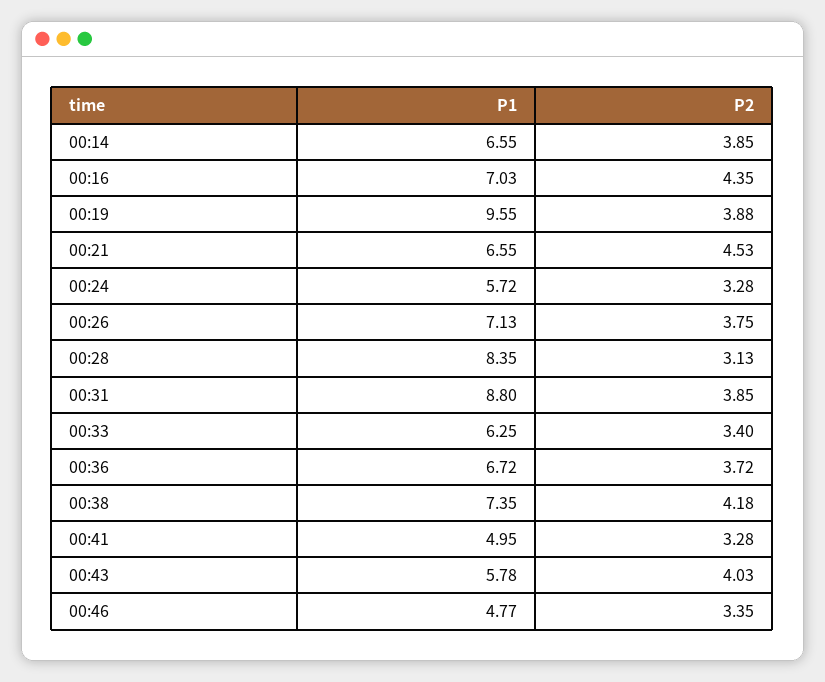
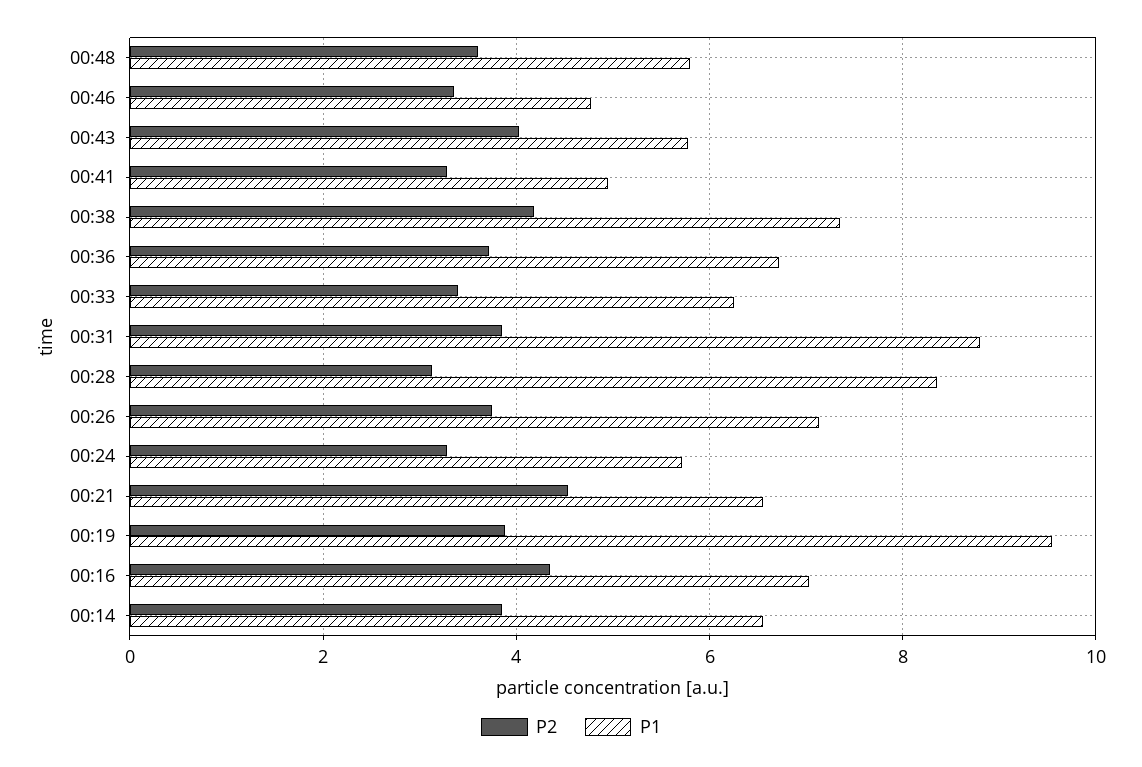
P2, 00:48: none -> 3.6
P1, 00:48: none -> 5.8

